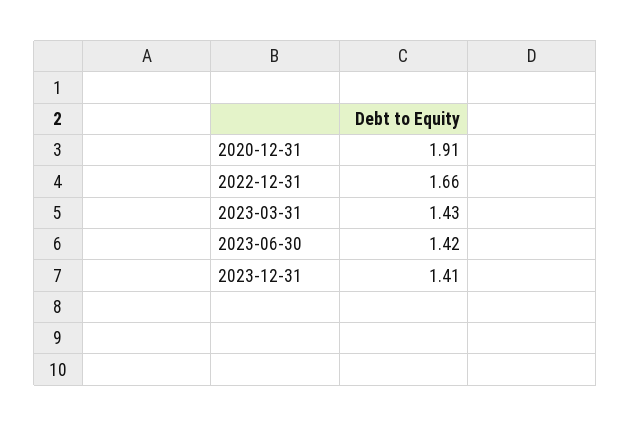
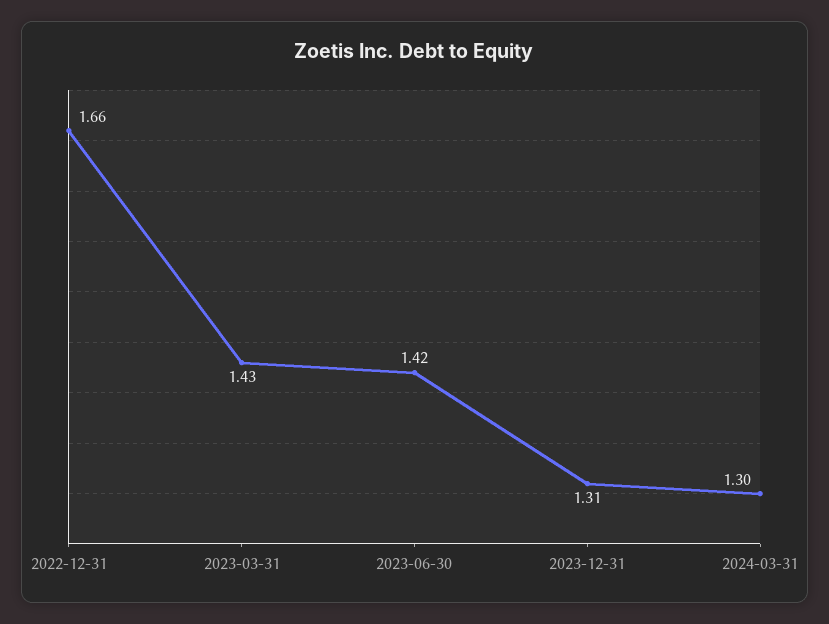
2020-12-31: 1.91 -> none
2023-12-31: 1.41 -> 1.31
2024-03-31: none -> 1.3

